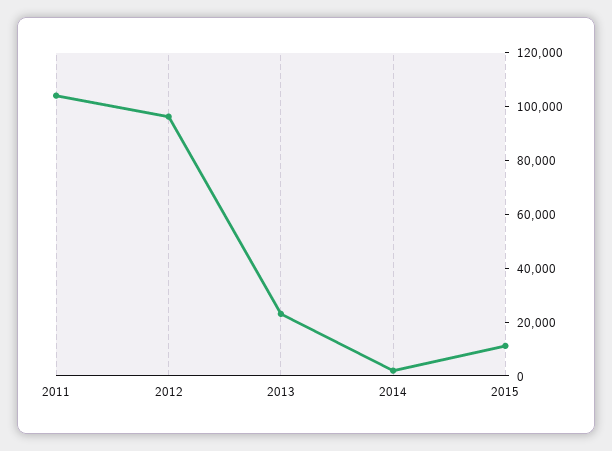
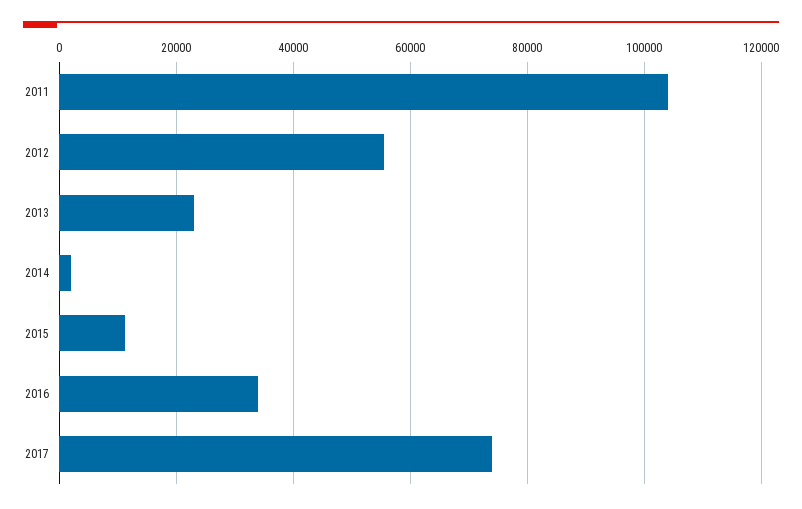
2012: 95000 -> 56000
2016: none -> 34000
2017: none -> 74000

